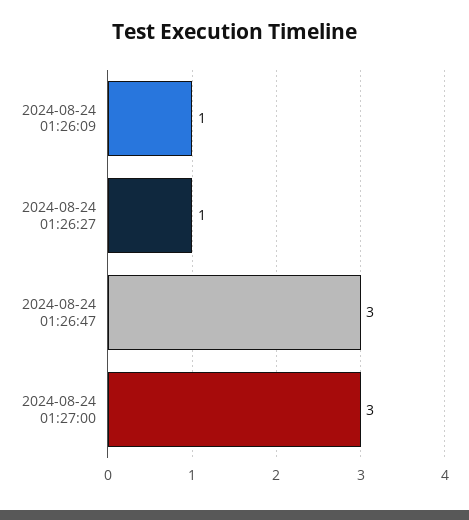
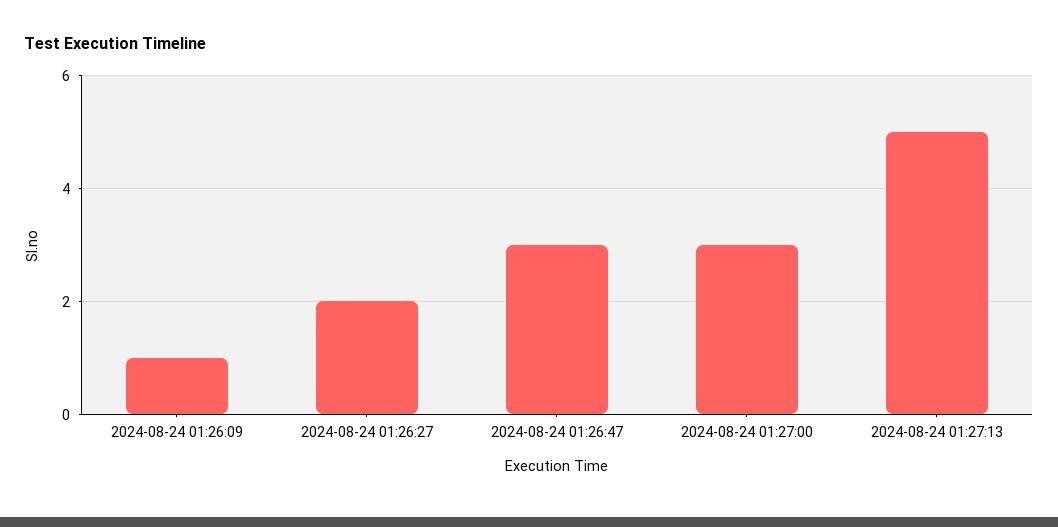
2024-08-24 01:26:27: 1 -> 2
2024-08-24 01:27:13: none -> 5

